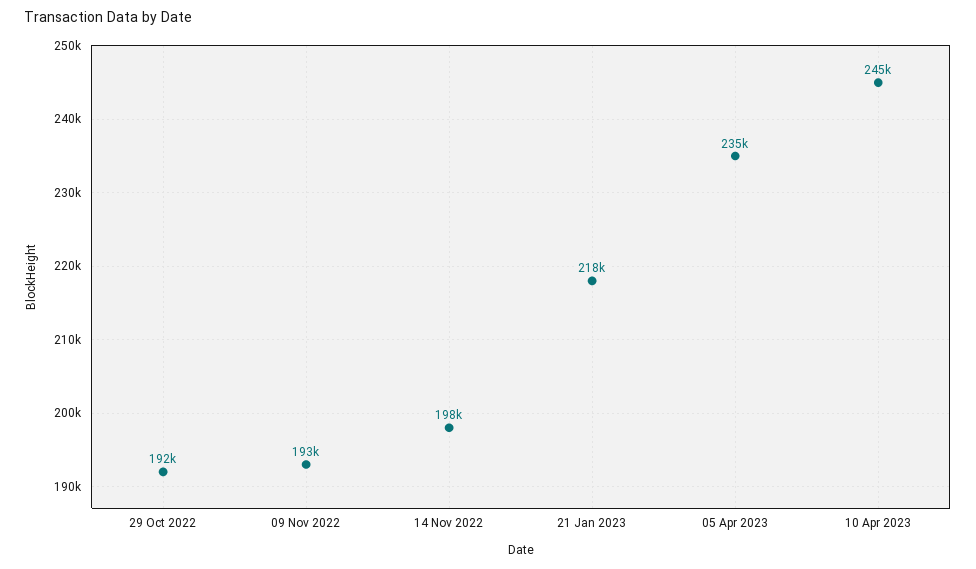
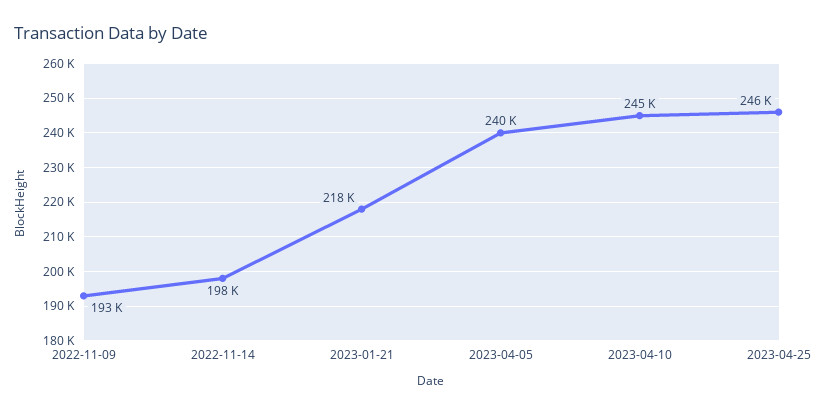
29 Oct 2022: 192000 -> none
05 Apr 2023: 235000 -> 240000
2023-04-25: none -> 246000

